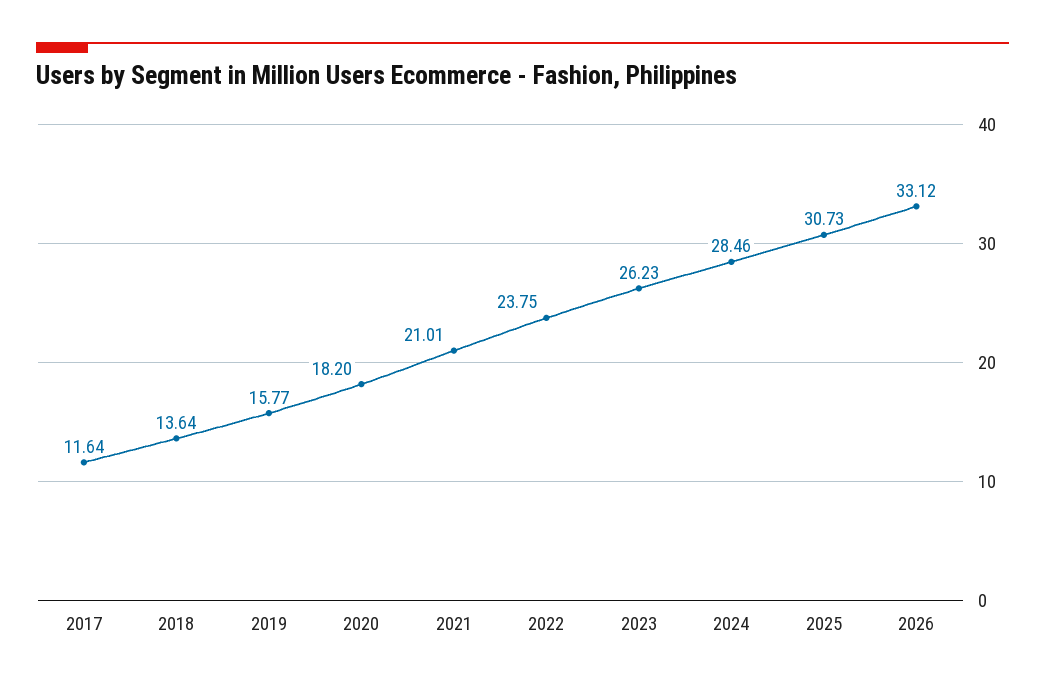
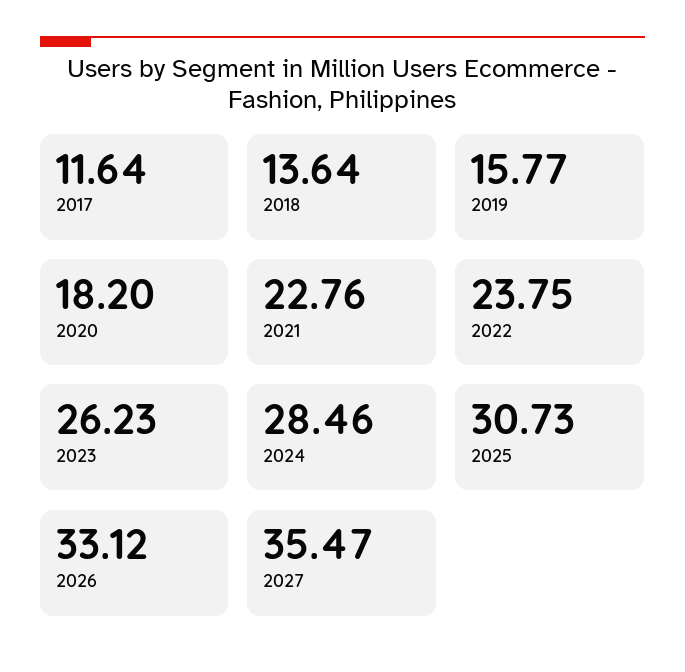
2021: 21.01 -> 22.76
2027: none -> 35.47

